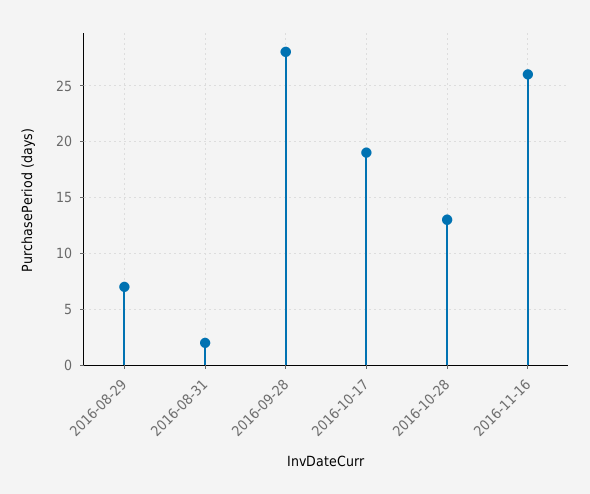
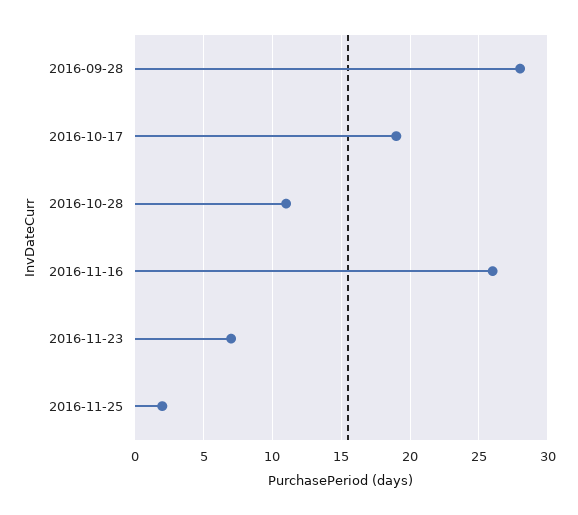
2016-08-29: 7 -> none
2016-08-31: 2 -> none
2016-10-28: 13 -> 11
2016-11-23: none -> 7
2016-11-25: none -> 2

